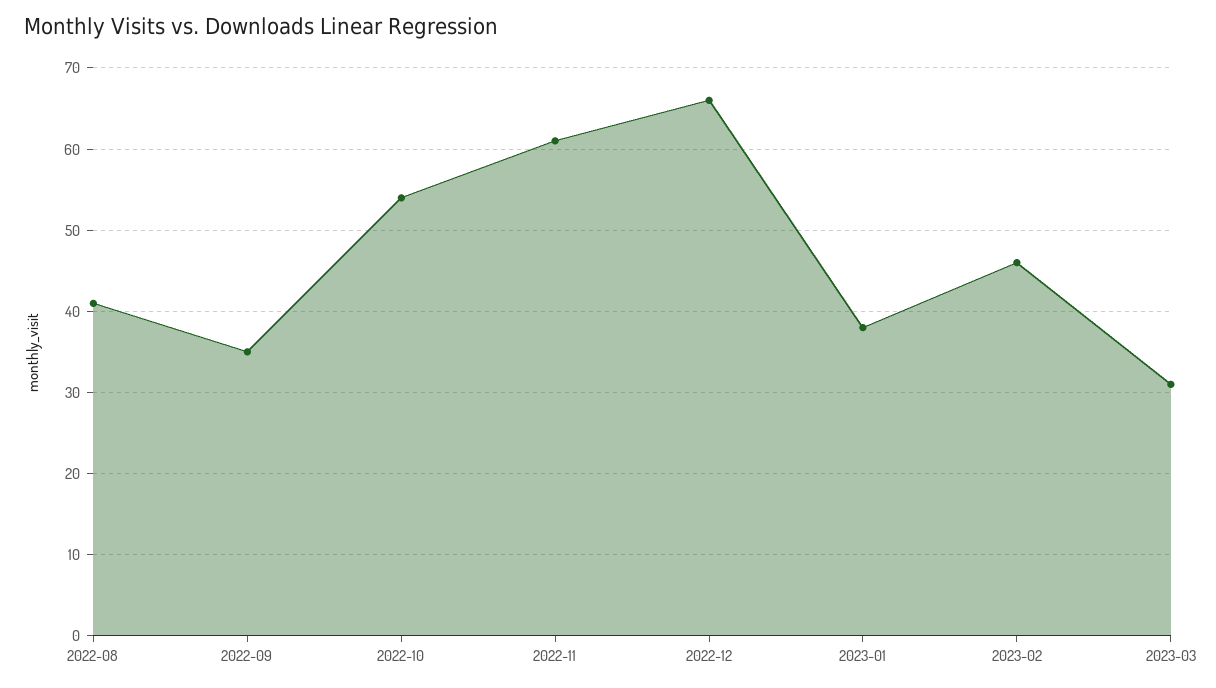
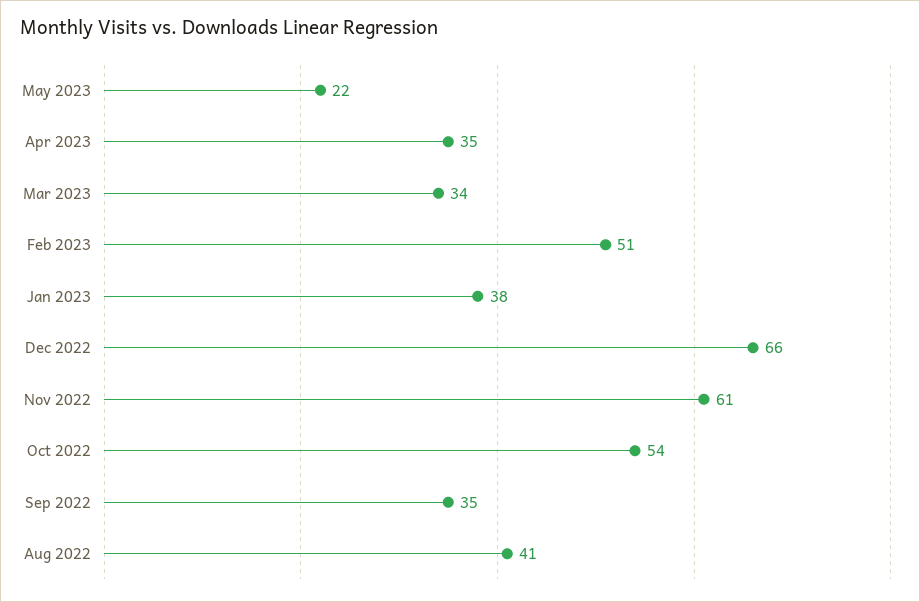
2023-02: 46 -> 51
2023-03: 31 -> 34
May 2023: none -> 22
Apr 2023: none -> 35

